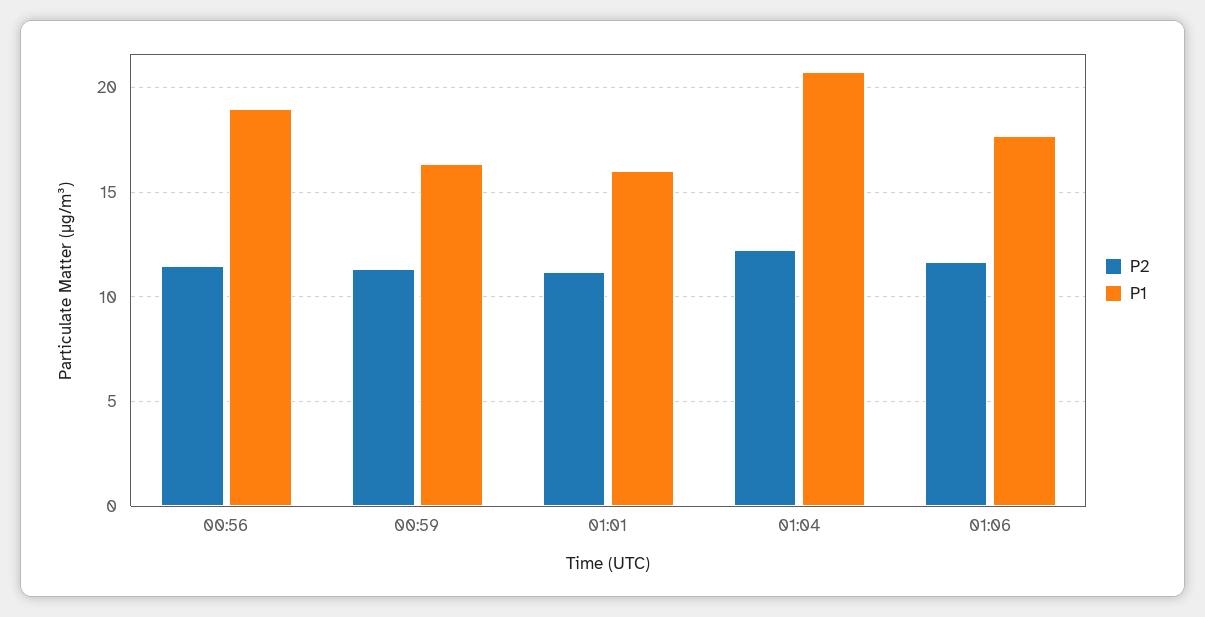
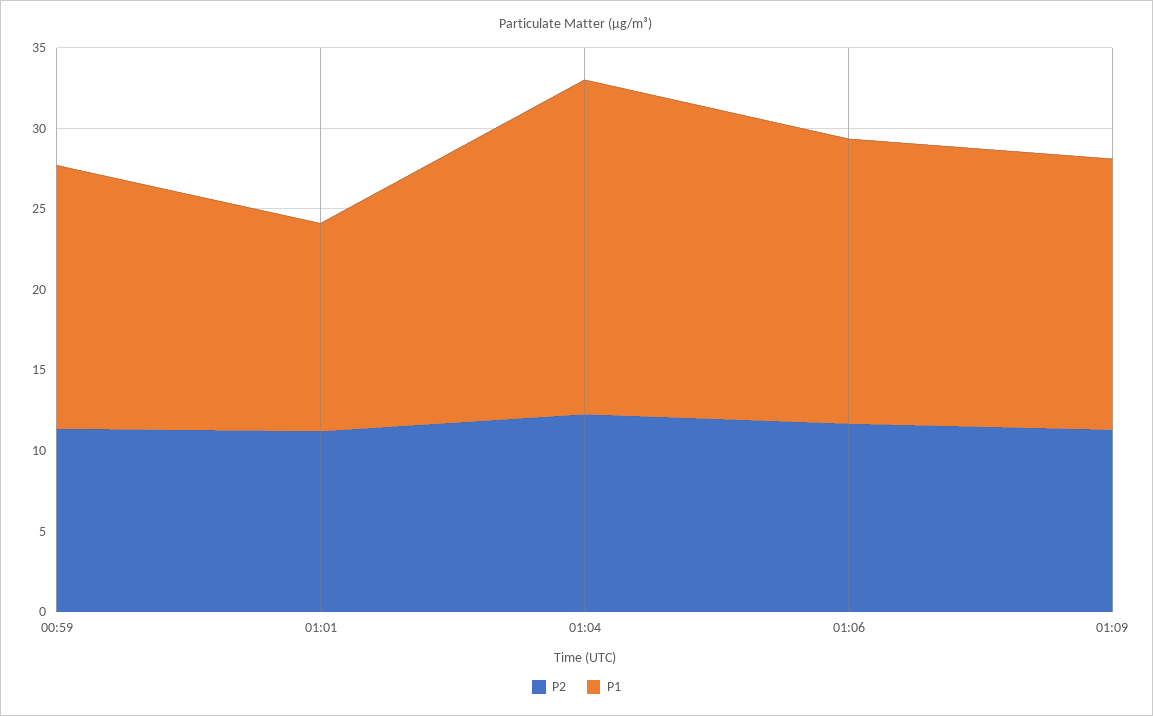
P2, 00:56: 11.5 -> none
P1, 00:56: 19 -> none
P1, 01:01: 16 -> 13
P2, 01:09: none -> 11
P1, 01:09: none -> 17

